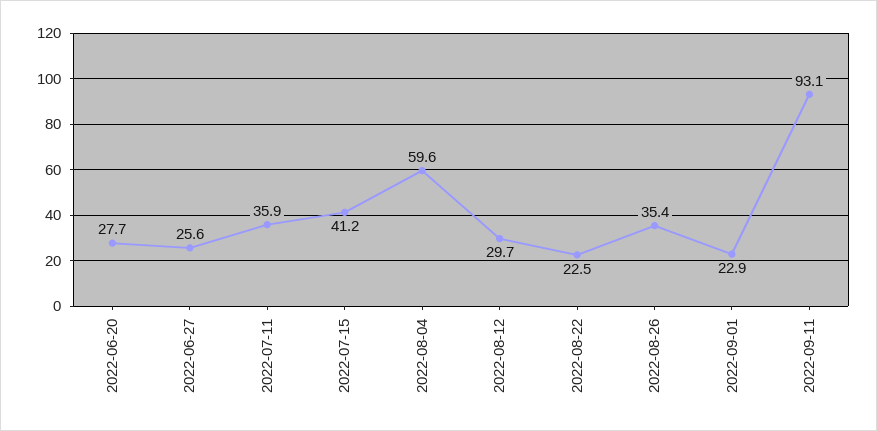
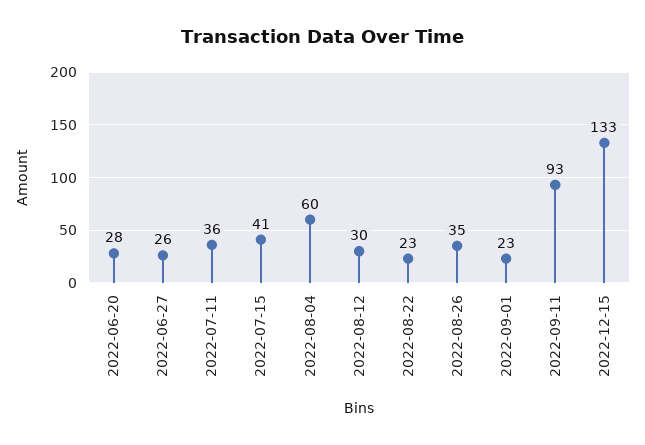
2022-12-15: none -> 133

